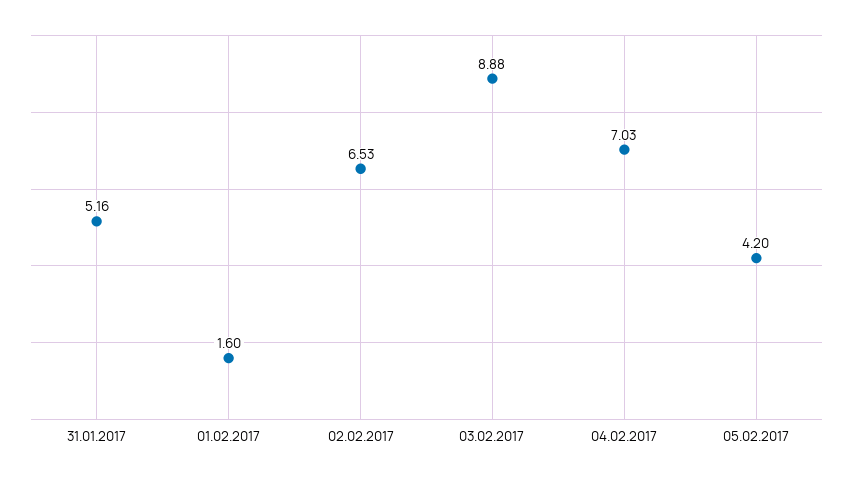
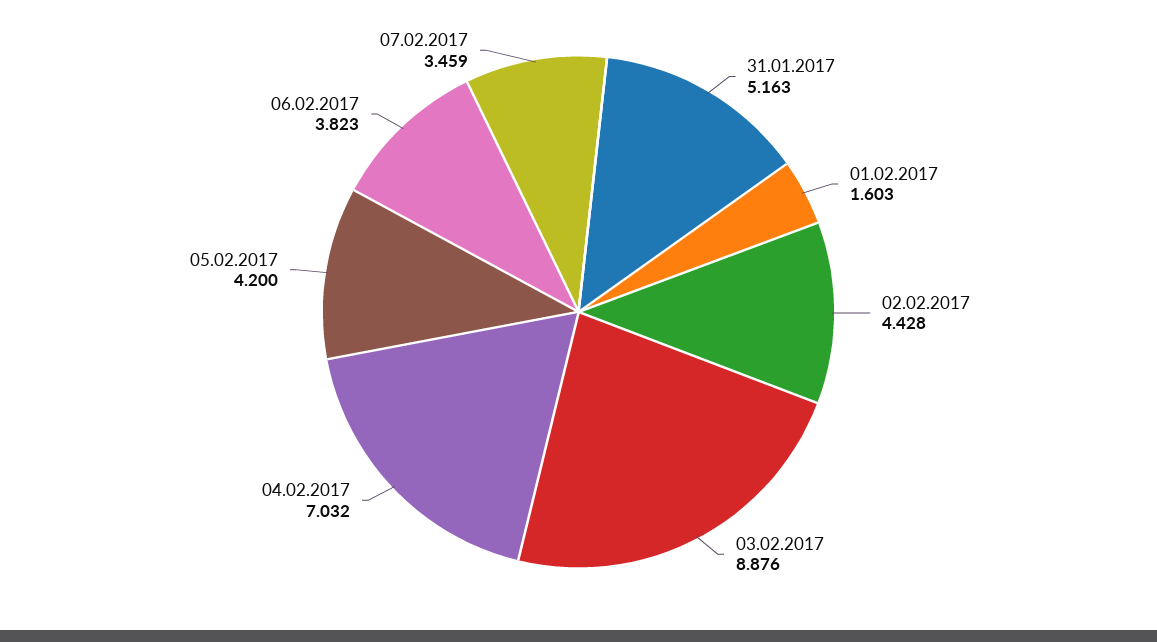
02.02.2017: 6.53 -> 4.428
06.02.2017: none -> 3.823
07.02.2017: none -> 3.459

